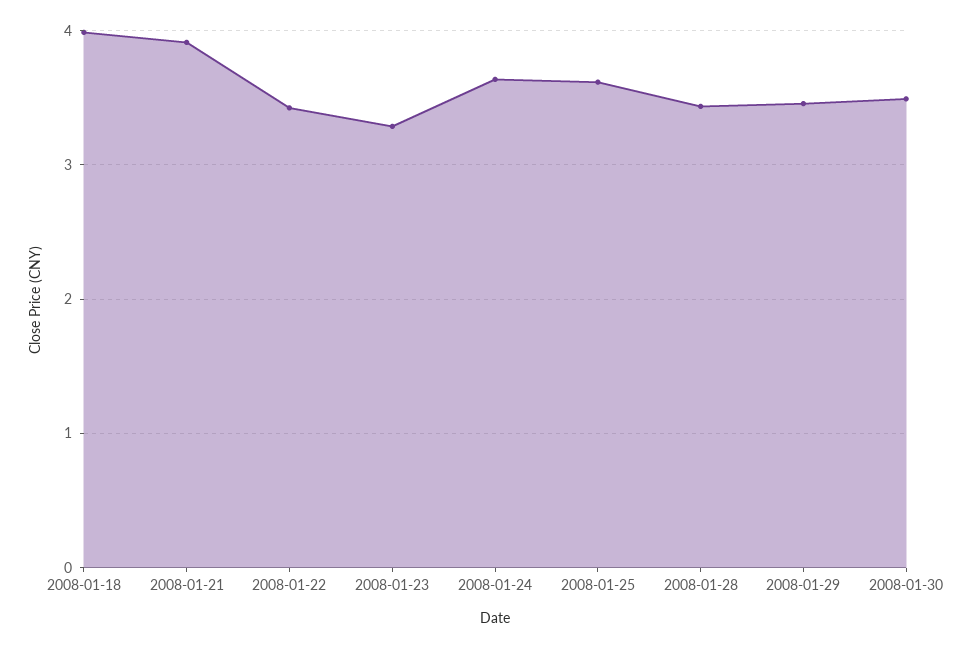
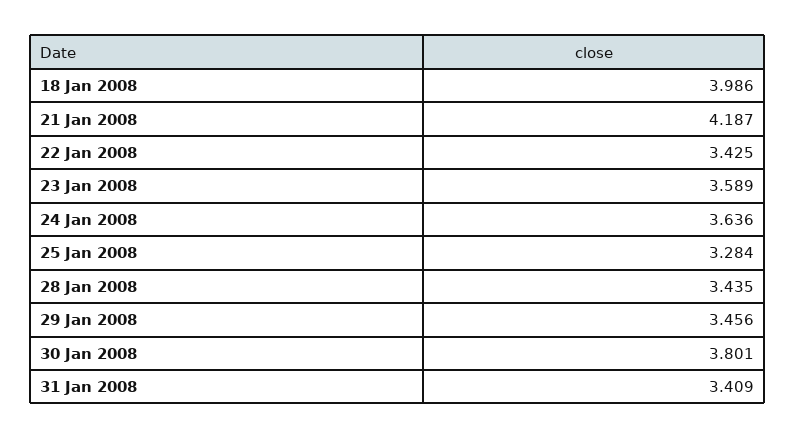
2008-01-21: 3.9 -> 4.187
2008-01-23: 3.3 -> 3.589
2008-01-25: 3.6 -> 3.284
2008-01-30: 3.5 -> 3.801
31 Jan 2008: none -> 3.409

